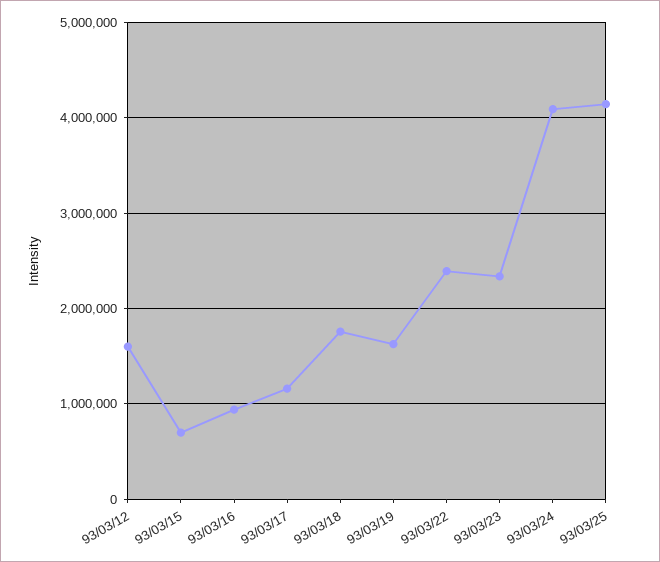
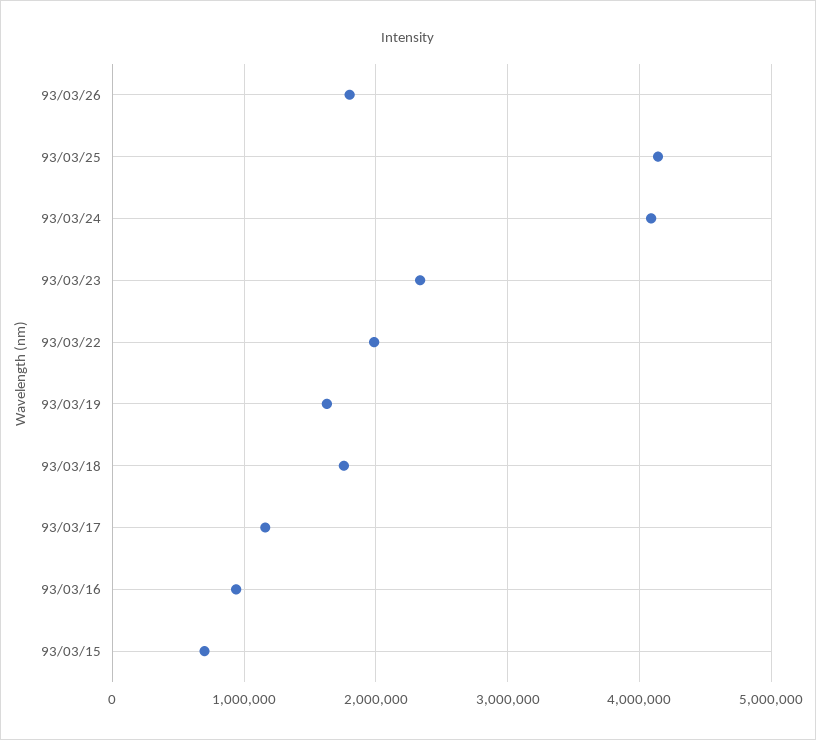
93/03/12: 1600000 -> none
93/03/22: 2400000 -> 2000000
93/03/26: none -> 1800000

